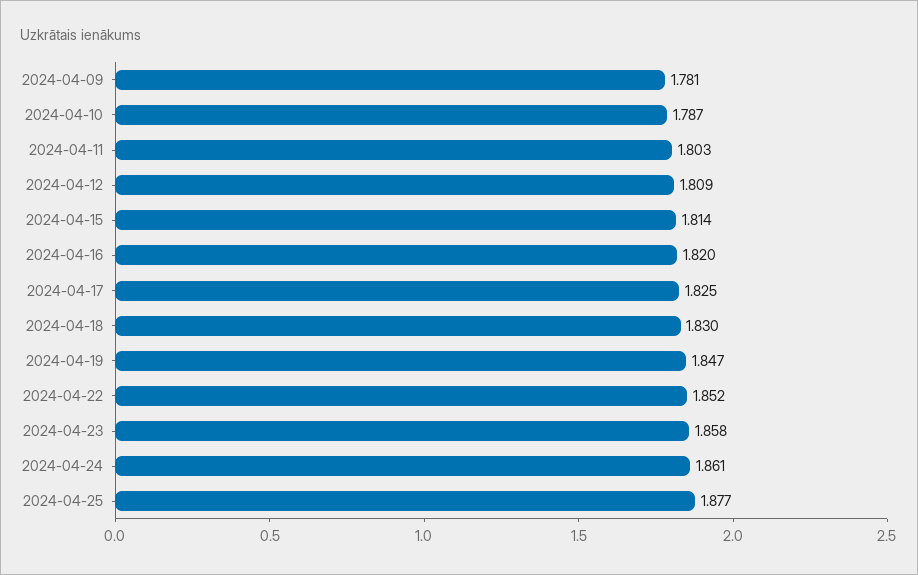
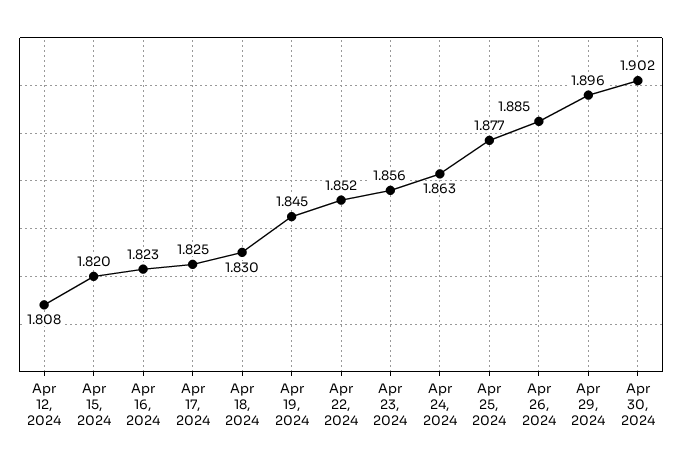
2024-04-09: 1.781 -> none
2024-04-10: 1.787 -> none
2024-04-11: 1.803 -> none
2024-04-12: 1.809 -> 1.808
2024-04-15: 1.814 -> 1.82
2024-04-16: 1.82 -> 1.823
2024-04-19: 1.847 -> 1.845
2024-04-23: 1.858 -> 1.856
2024-04-24: 1.861 -> 1.863
Apr 26, 2024: none -> 1.885
Apr 29, 2024: none -> 1.896
Apr 30, 2024: none -> 1.902

